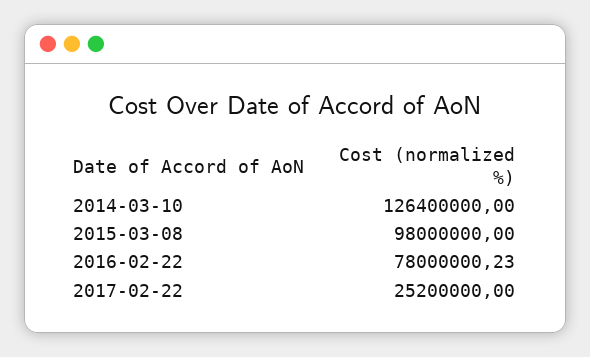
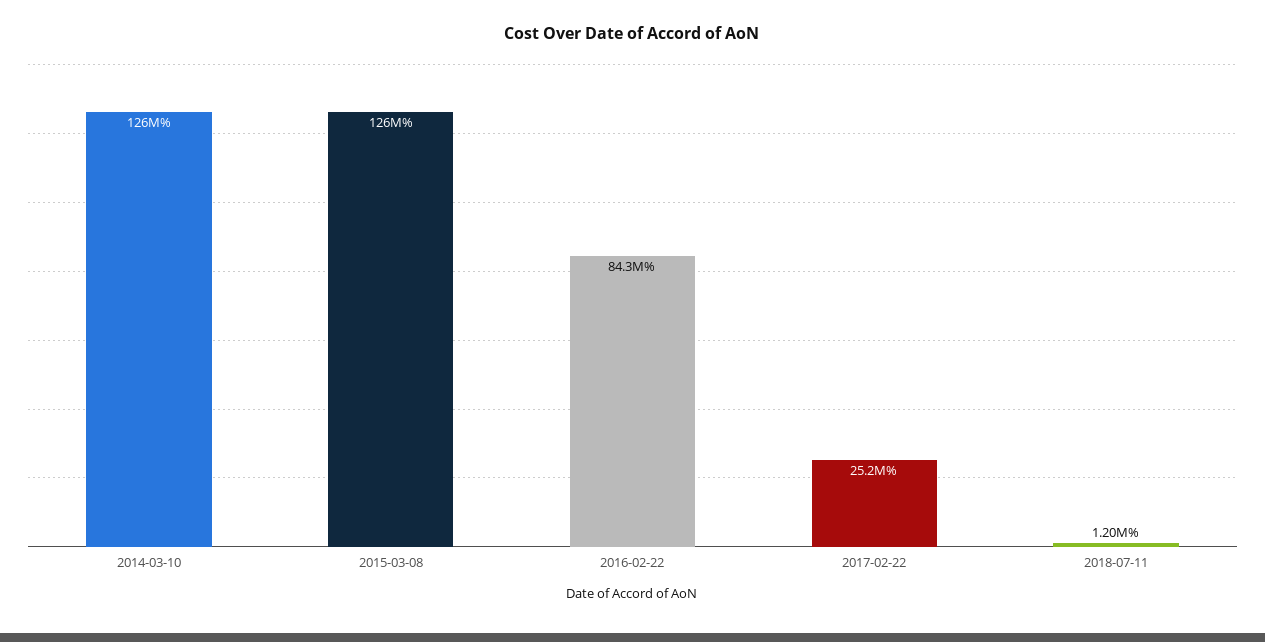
2015-03-08: 98000000 -> 126000000
2016-02-22: 78000000.23 -> 84300000
2018-07-11: none -> 1200000

